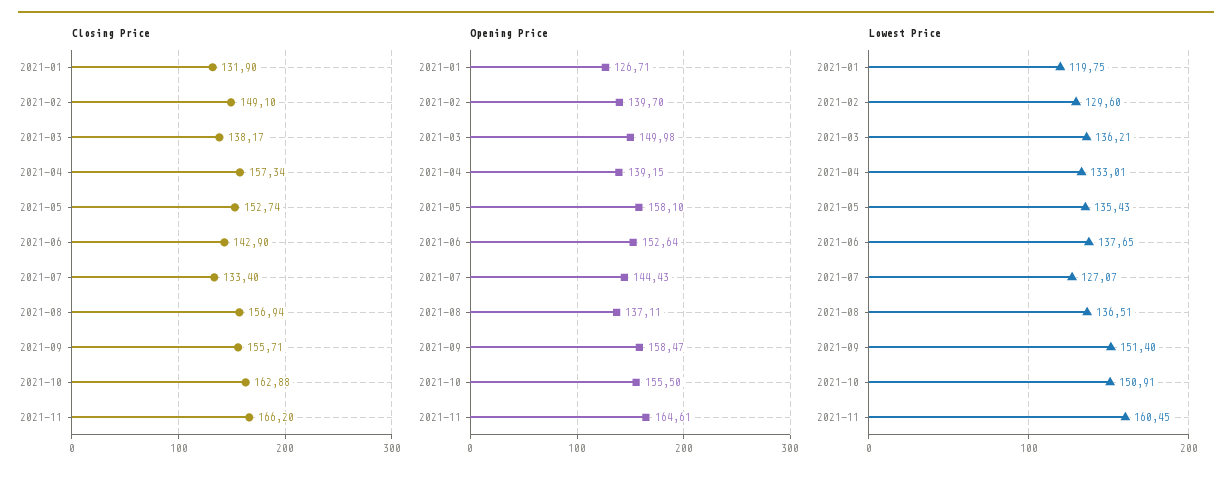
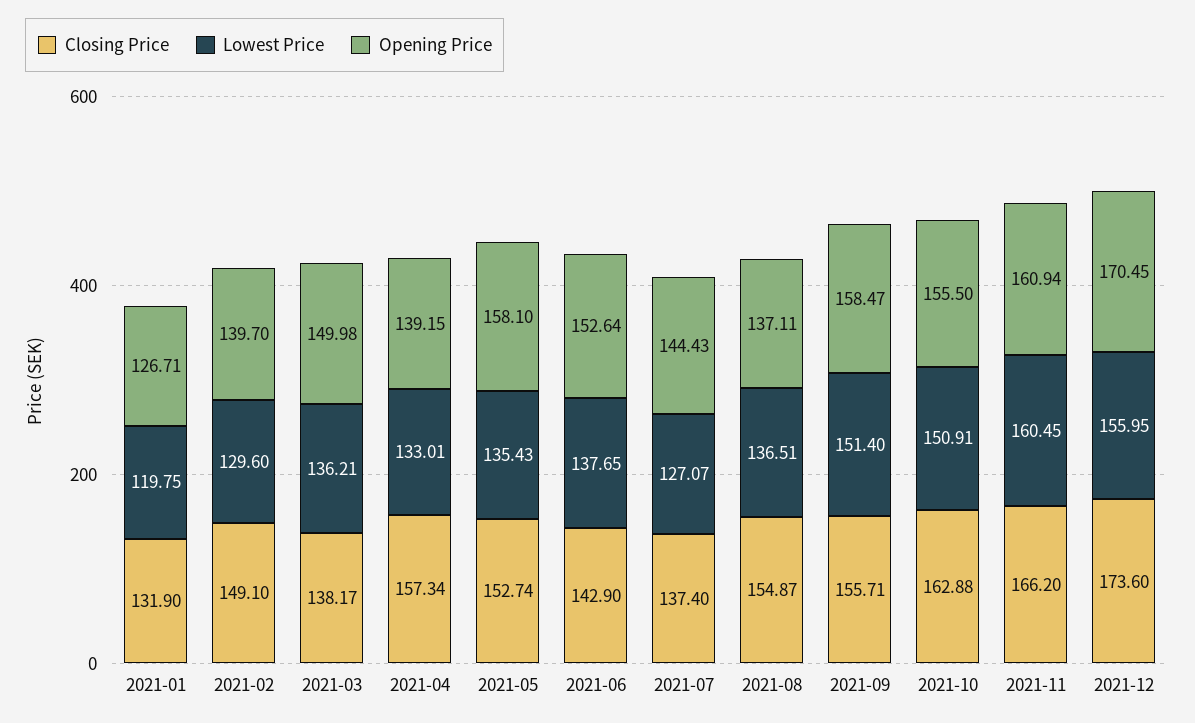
Closing Price, 2021-07: 133.4 -> 137.4
Closing Price, 2021-08: 156.94 -> 154.87
Opening Price, 2021-11: 164.61 -> 160.94
Closing Price, 2021-12: none -> 173.6
Lowest Price, 2021-12: none -> 155.95
Opening Price, 2021-12: none -> 170.45

